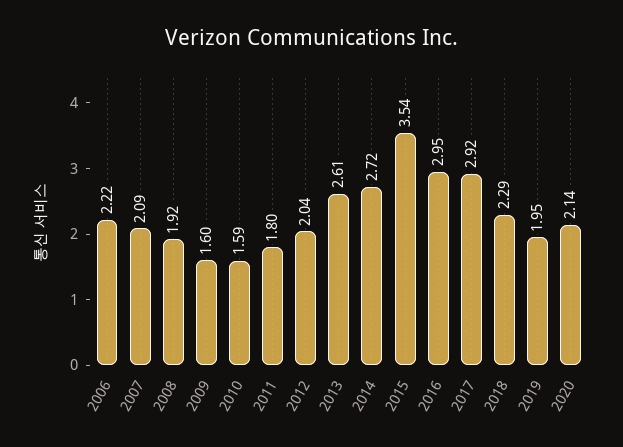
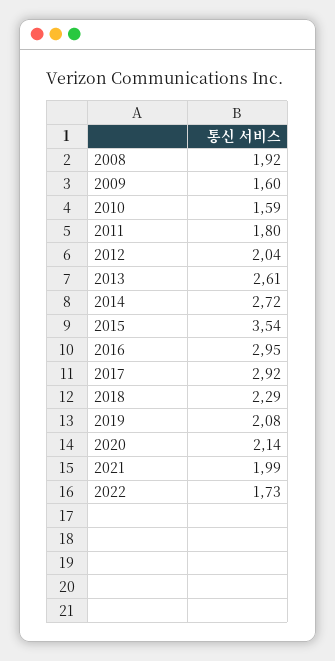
2006: 2.22 -> none
2007: 2.09 -> none
2019: 1.95 -> 2.08
2021: none -> 1.99
2022: none -> 1.73

